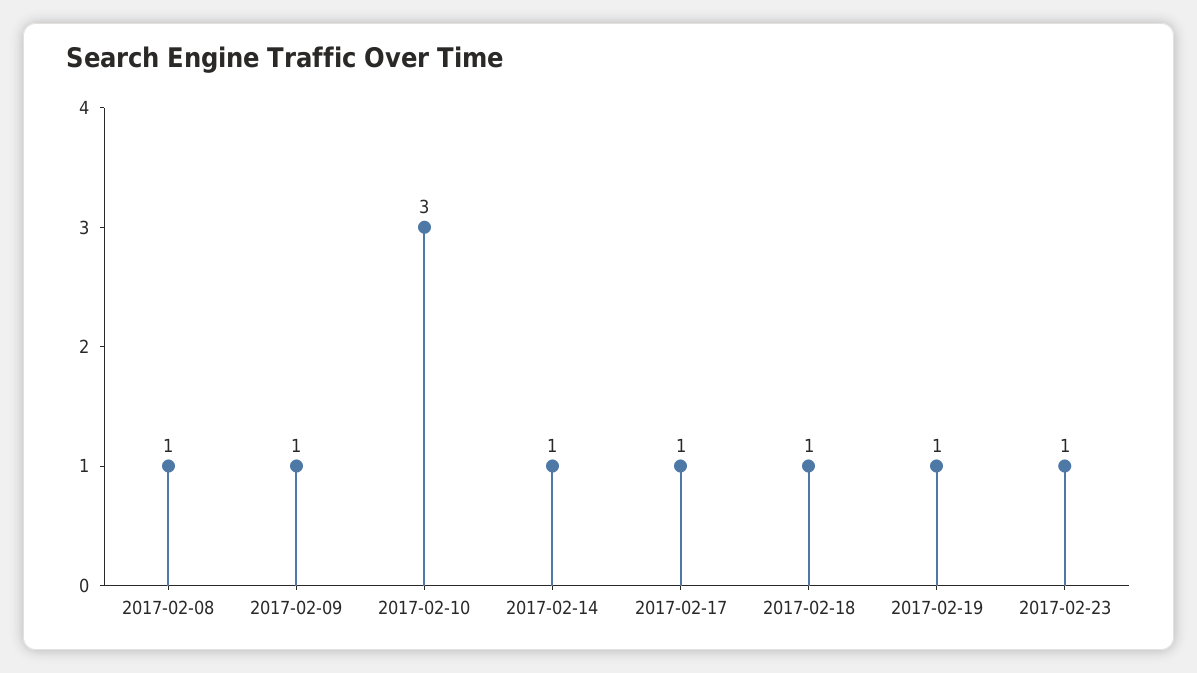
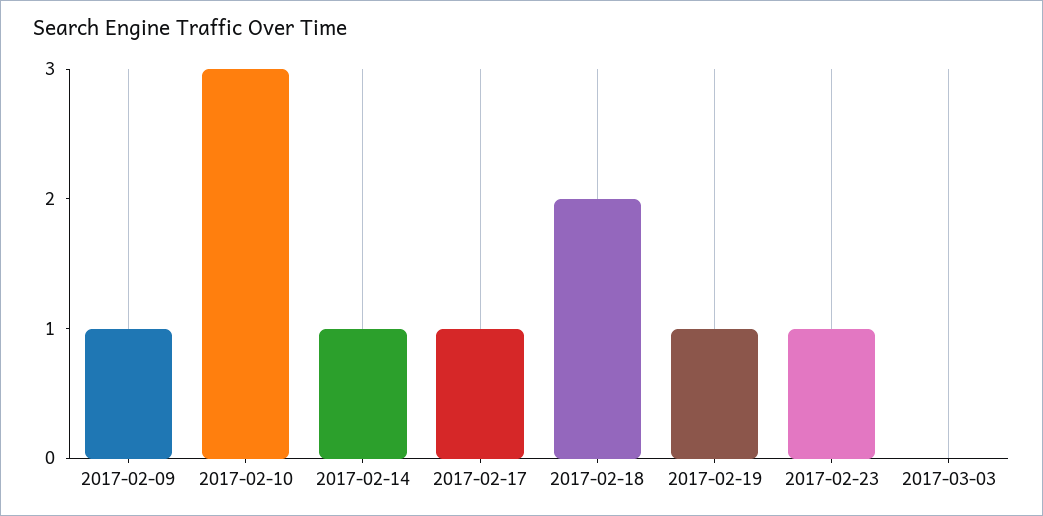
2017-02-08: 1 -> none
2017-02-18: 1 -> 2
2017-03-03: none -> 0

